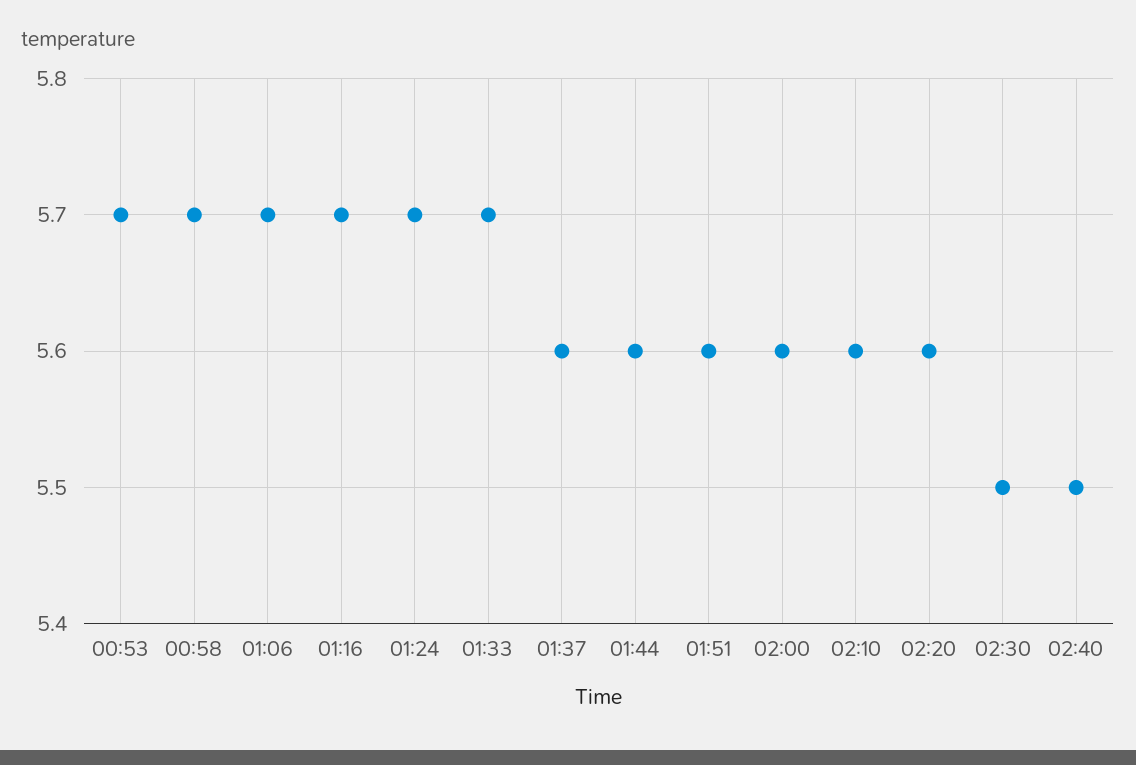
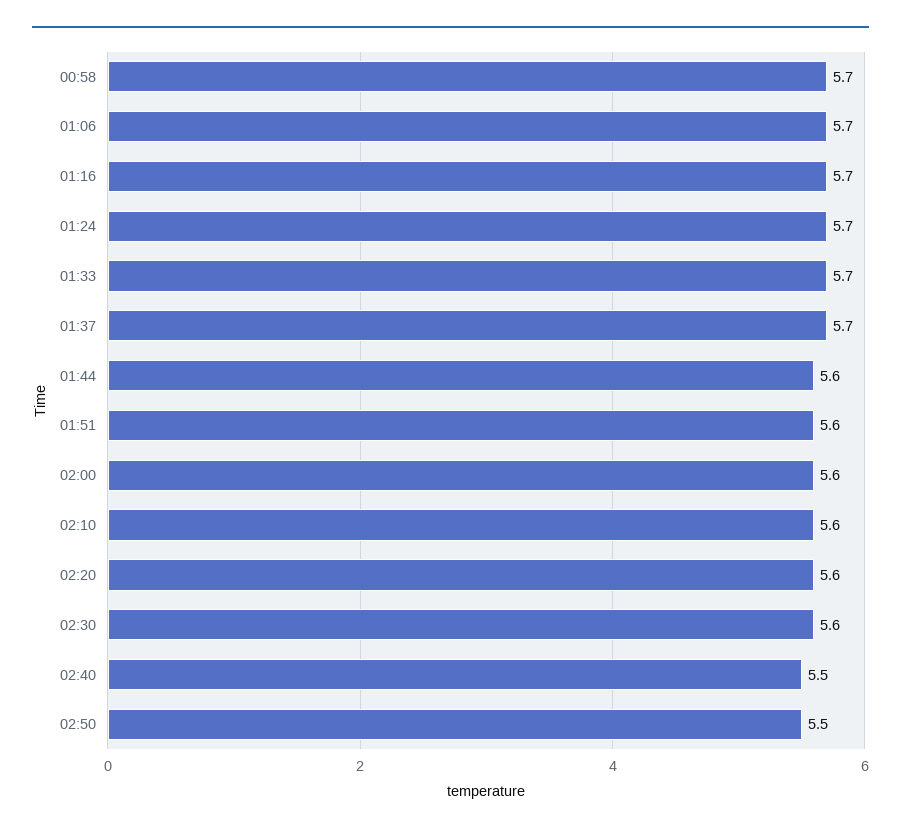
00:53: 5.7 -> none
01:37: 5.6 -> 5.7
02:30: 5.5 -> 5.6
02:50: none -> 5.5

